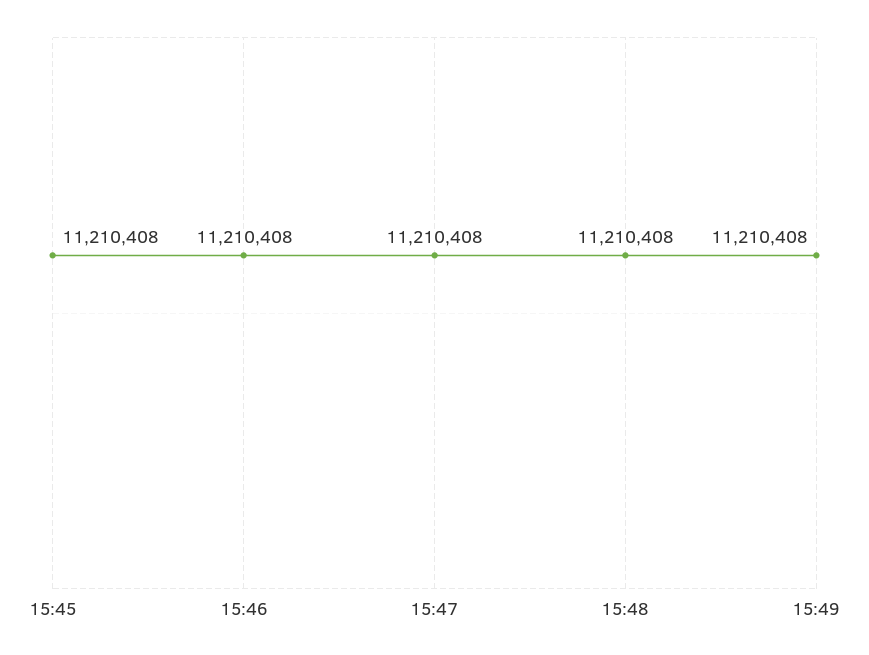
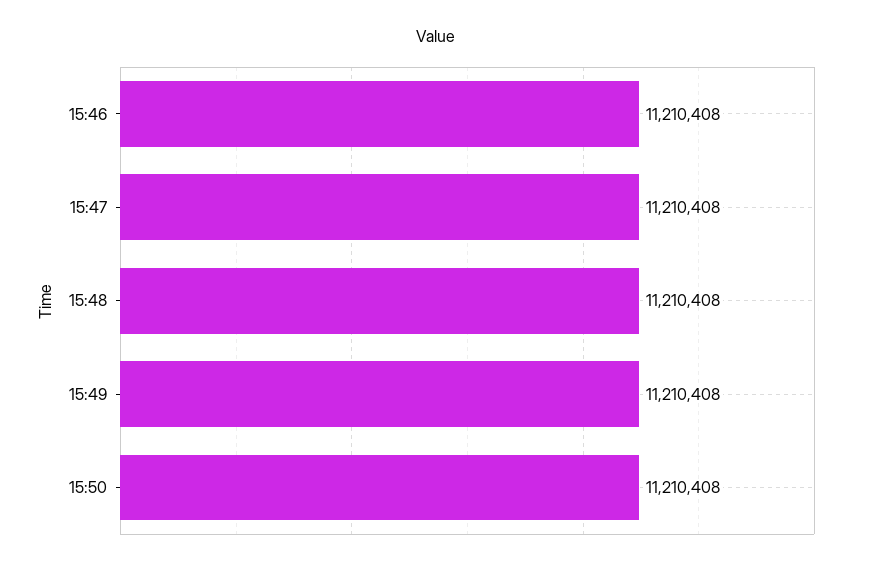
15:45: 11210408 -> none
15:50: none -> 11210408

